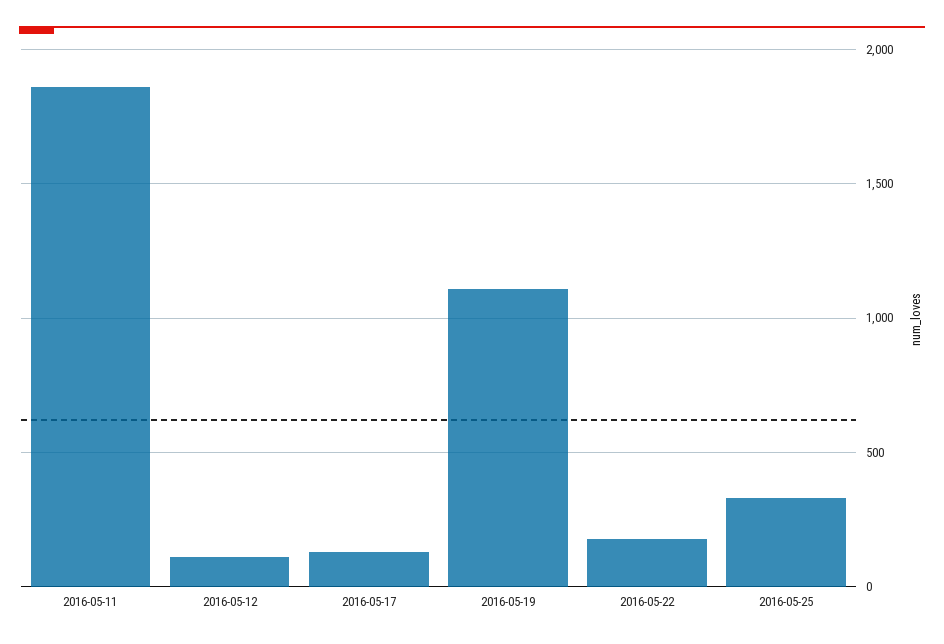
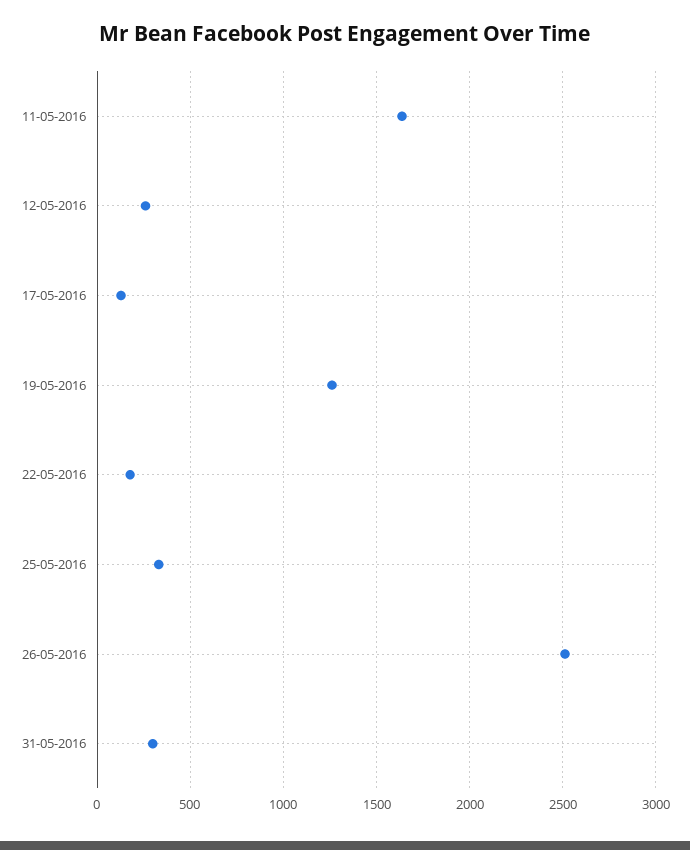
2016-05-11: 1850 -> 1650
2016-05-12: 100 -> 250
2016-05-19: 1100 -> 1250
26-05-2016: none -> 2500
31-05-2016: none -> 300

